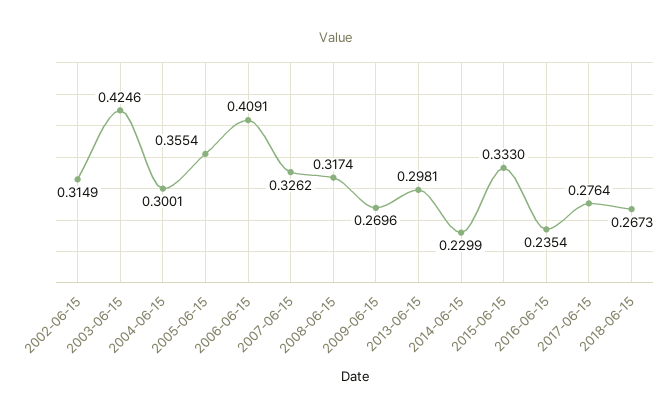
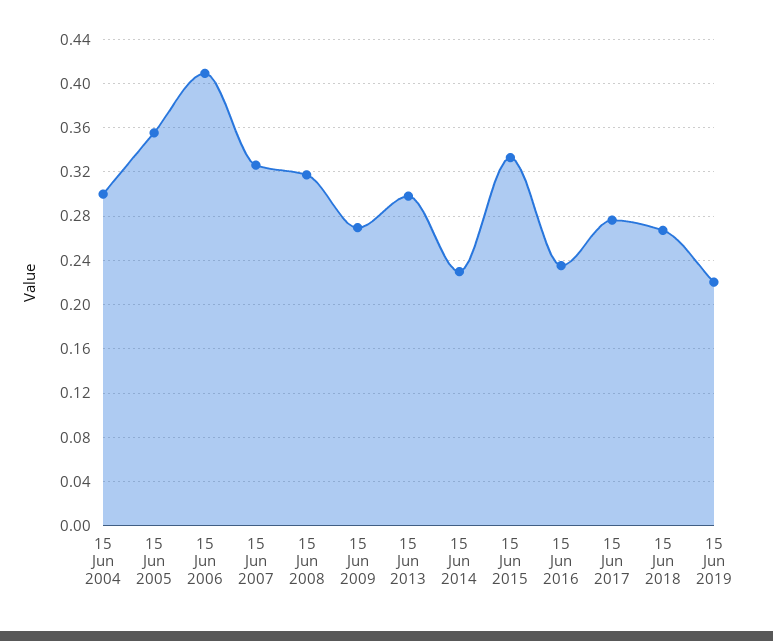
2002-06-15: 0.3149 -> none
2003-06-15: 0.4246 -> none
15 Jun 2019: none -> 0.22

